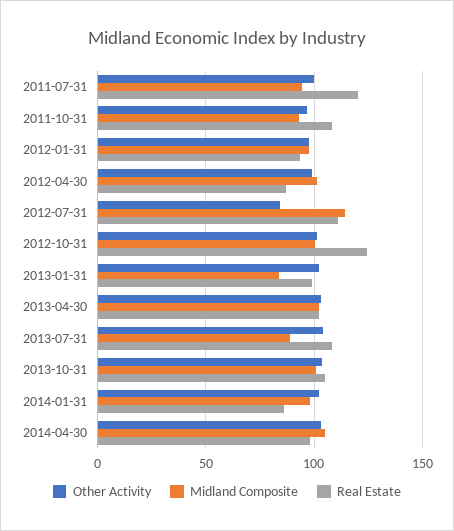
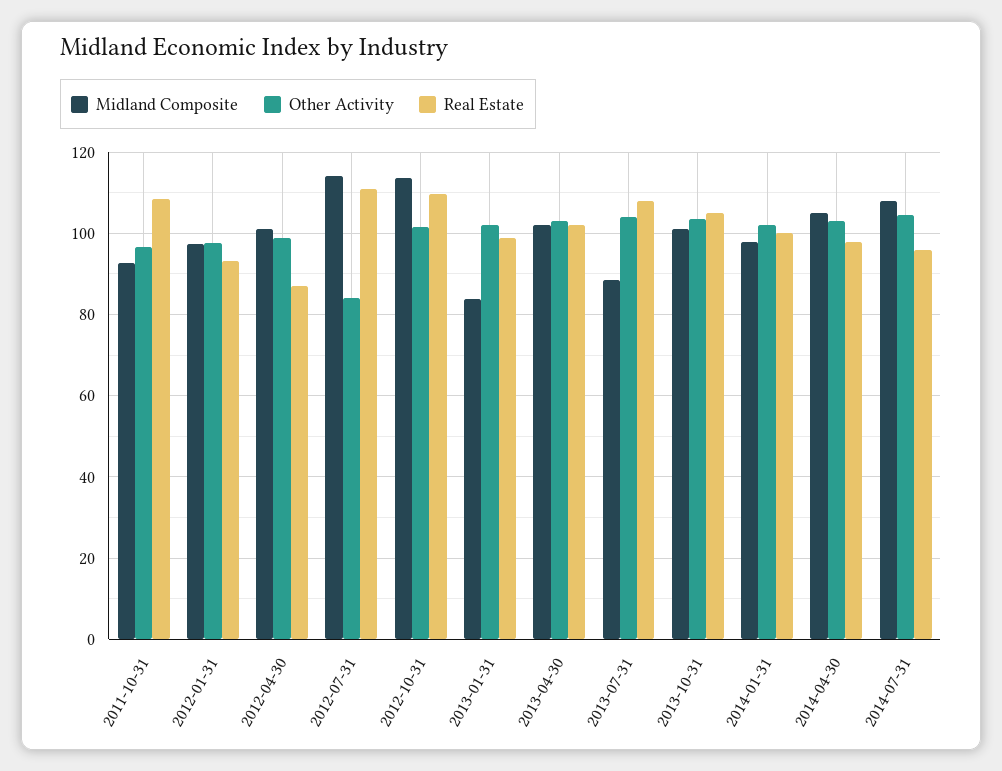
Other Activity, 2011-07-31: 100 -> none
Midland Composite, 2011-07-31: 95 -> none
Real Estate, 2011-07-31: 120 -> none
Midland Composite, 2012-10-31: 100 -> 114
Real Estate, 2012-10-31: 125 -> 110
Real Estate, 2014-01-31: 85 -> 100
Midland Composite, 2014-07-31: none -> 108
Other Activity, 2014-07-31: none -> 104
Real Estate, 2014-07-31: none -> 96

